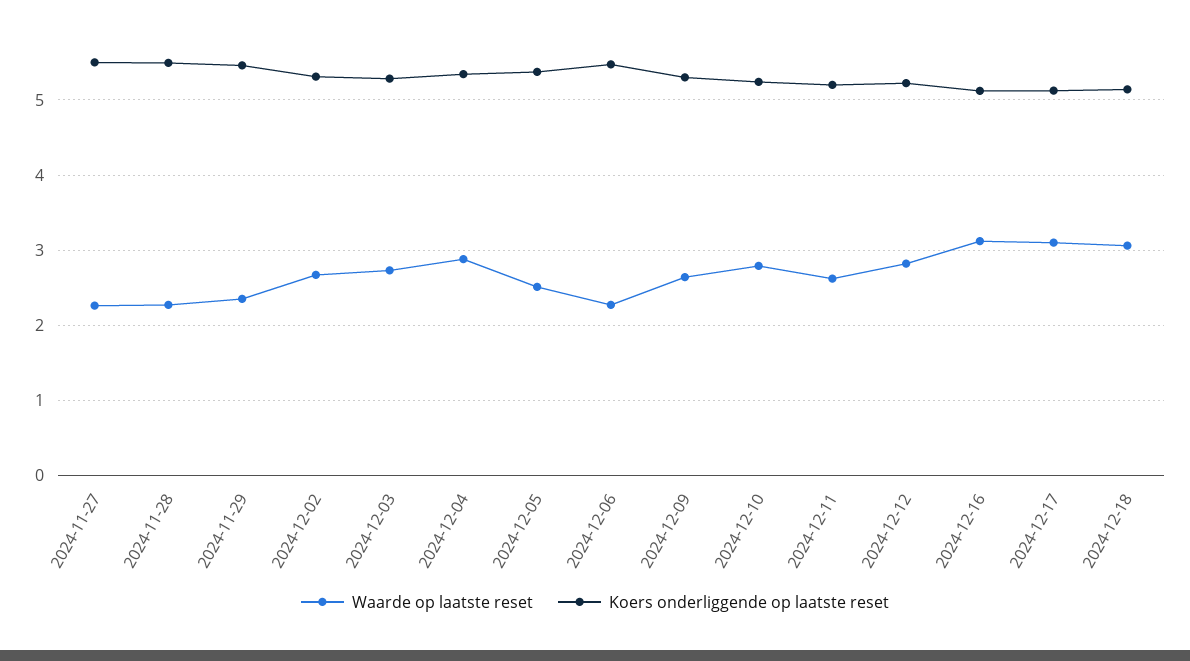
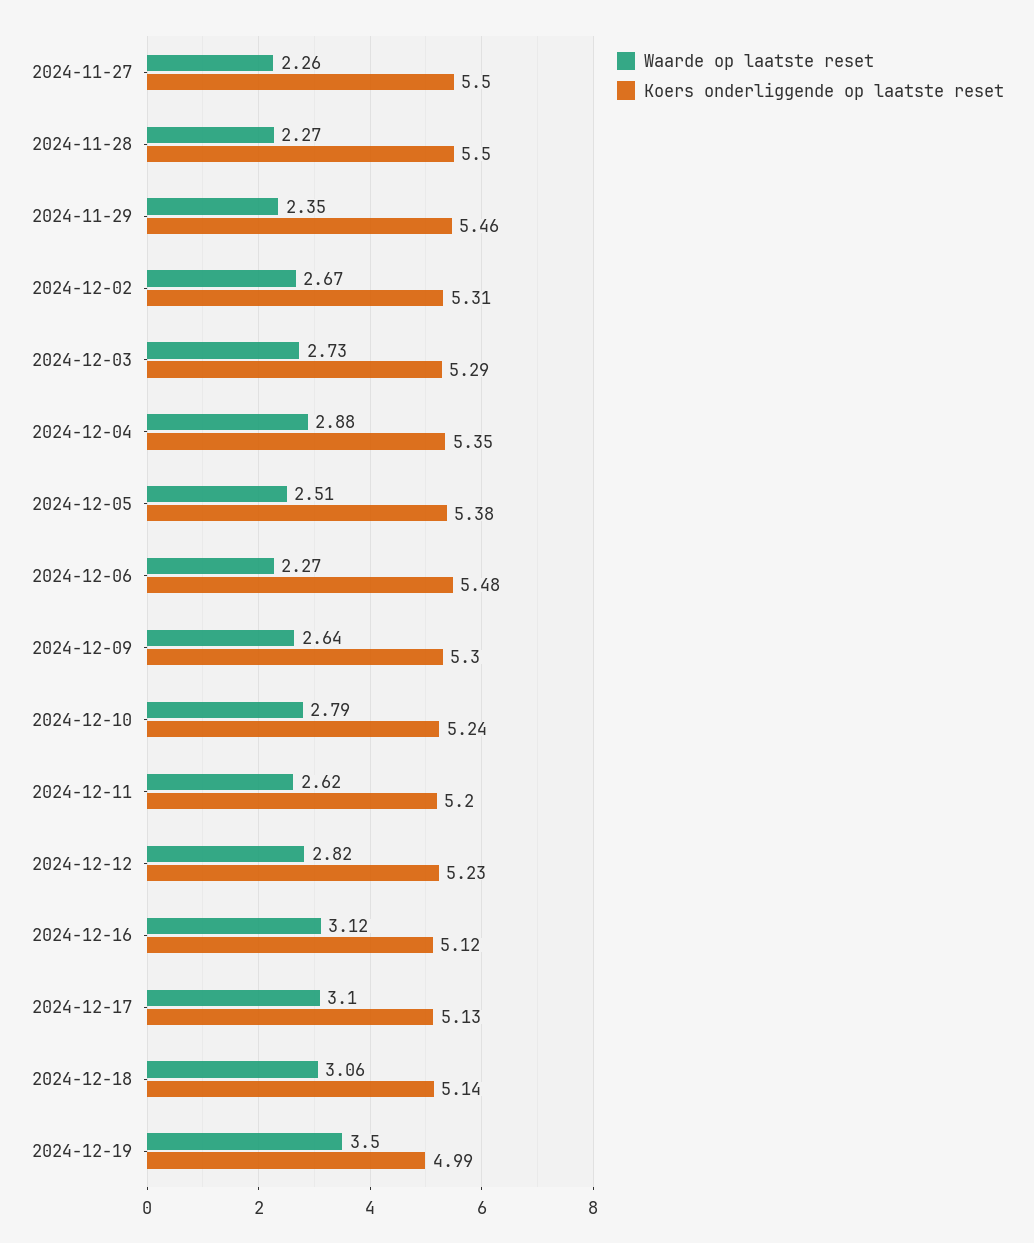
Waarde op laatste reset, 2024-12-19: none -> 3.5
Koers onderliggende op laatste reset, 2024-12-19: none -> 4.99

